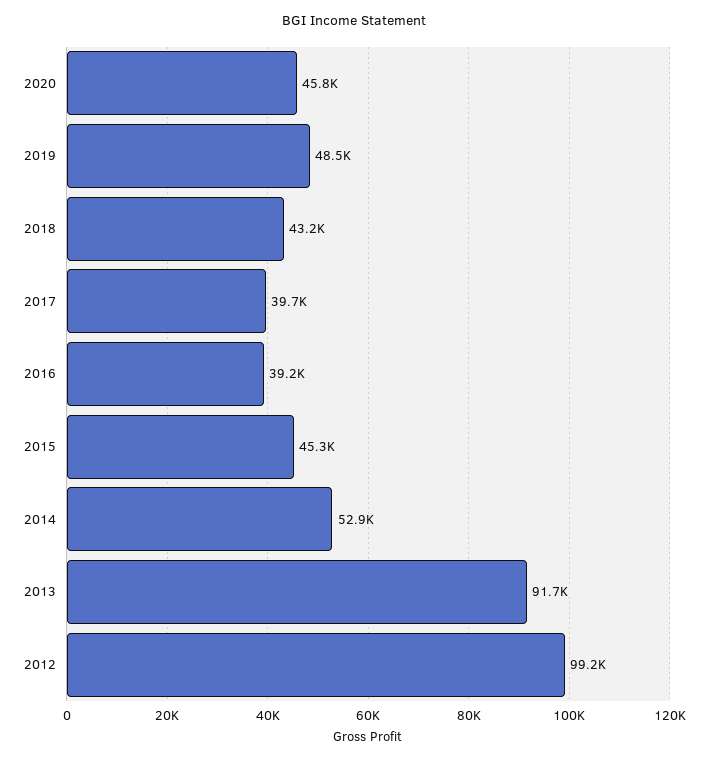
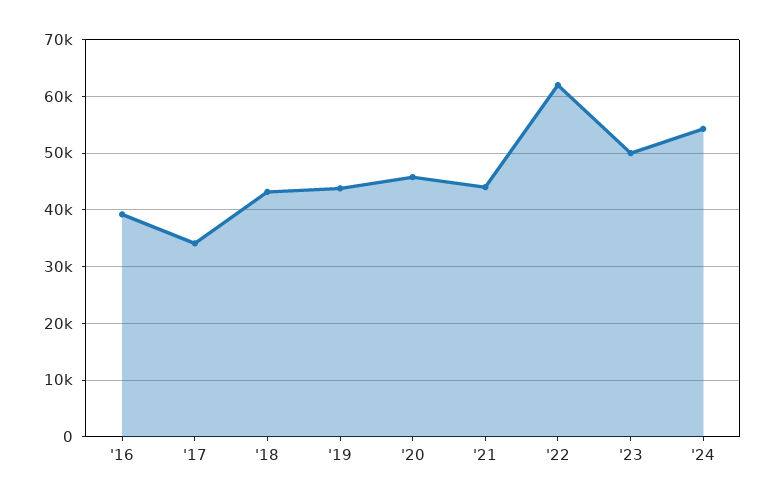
2019: 48500 -> 44000
2017: 39700 -> 34000
2015: 45300 -> none
2014: 52900 -> none
2013: 91700 -> none
2012: 99200 -> none
'21: none -> 44000
'22: none -> 62000
'23: none -> 50000
'24: none -> 54000

